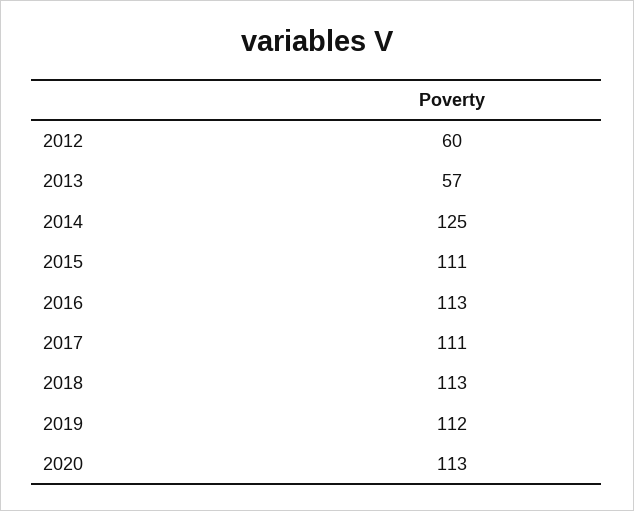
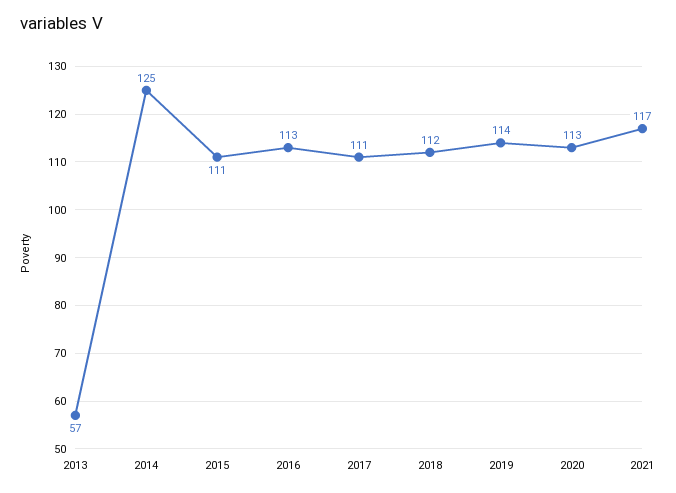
2012: 60 -> none
2018: 113 -> 112
2019: 112 -> 114
2021: none -> 117

